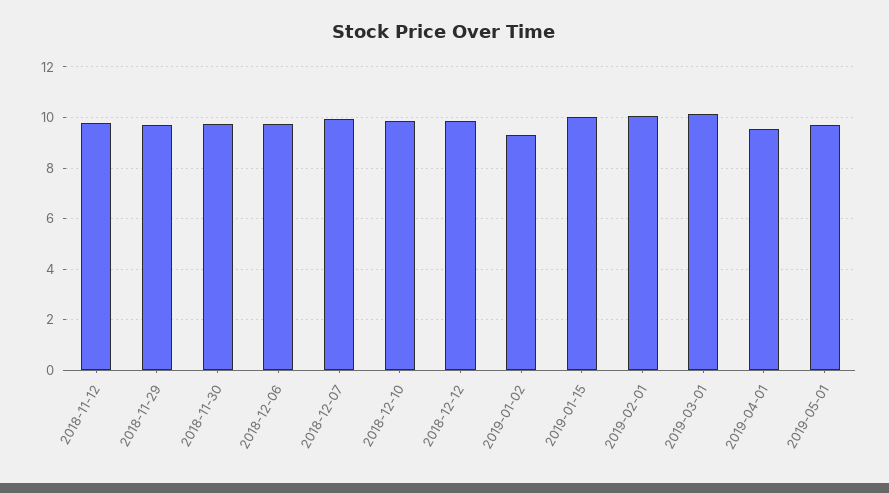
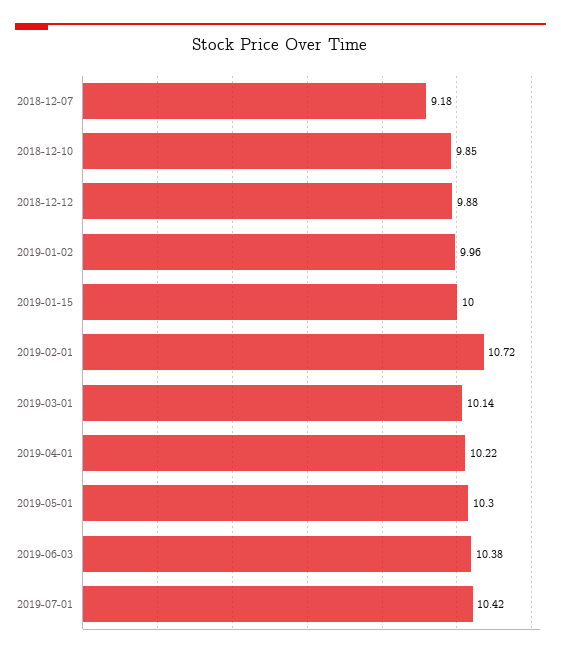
2018-11-12: 9.75 -> none
2018-11-29: 9.75 -> none
2018-11-30: 9.75 -> none
2018-12-06: 9.75 -> none
2018-12-07: 10 -> 9.18
2019-01-02: 9.25 -> 9.96
2019-02-01: 10 -> 10.72
2019-04-01: 9.5 -> 10.22
2019-05-01: 9.75 -> 10.3
2019-06-03: none -> 10.38
2019-07-01: none -> 10.42

